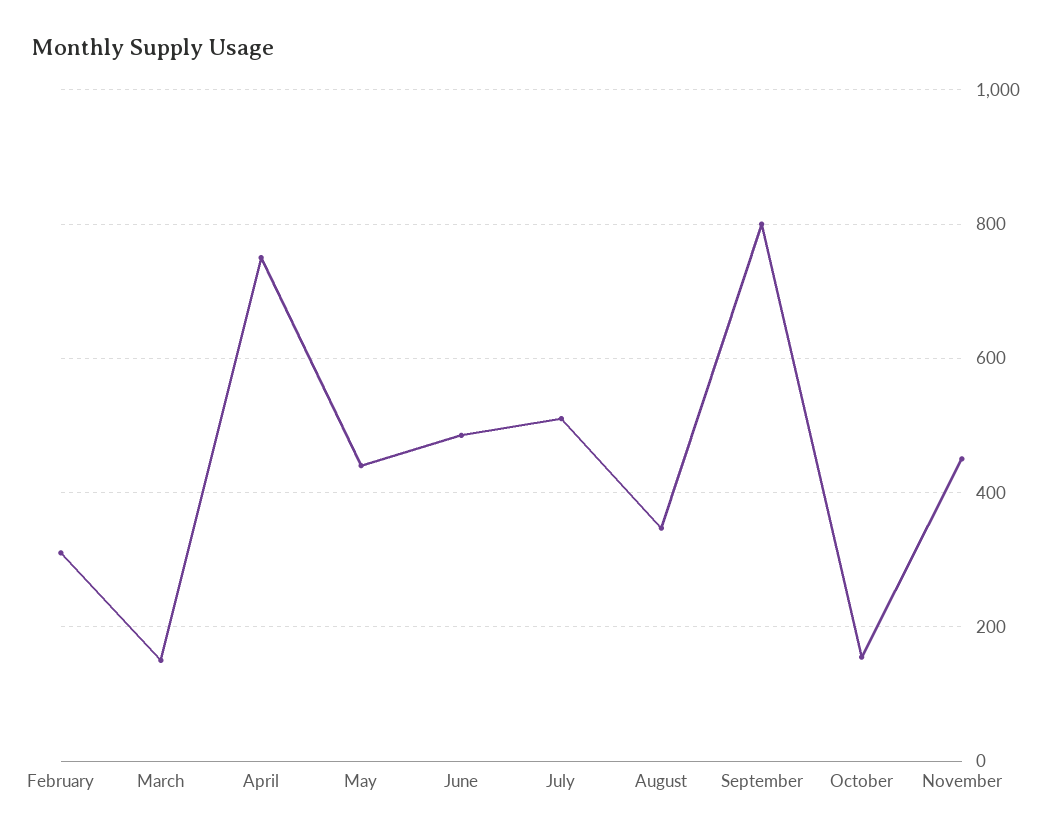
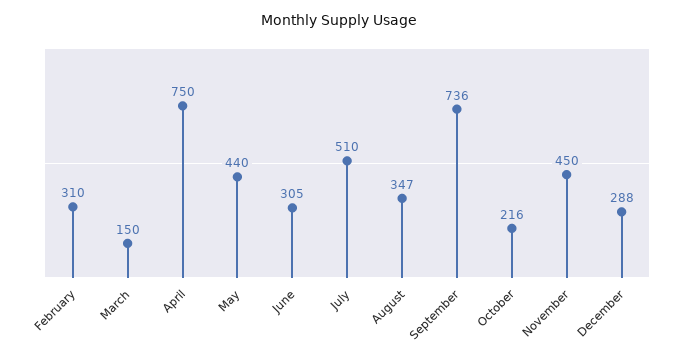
June: 480 -> 305
September: 800 -> 736
October: 160 -> 216
December: none -> 288

